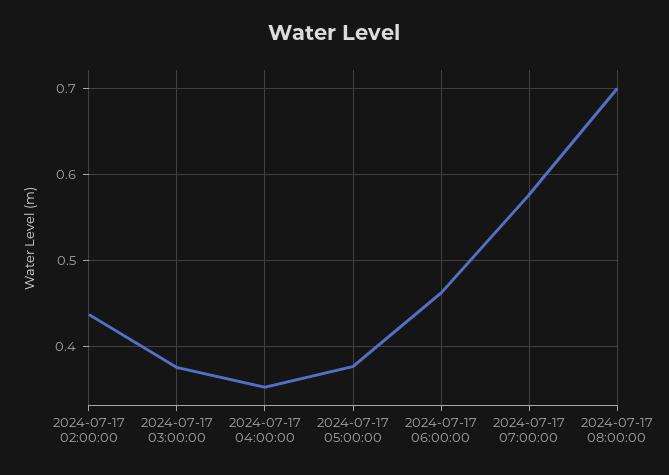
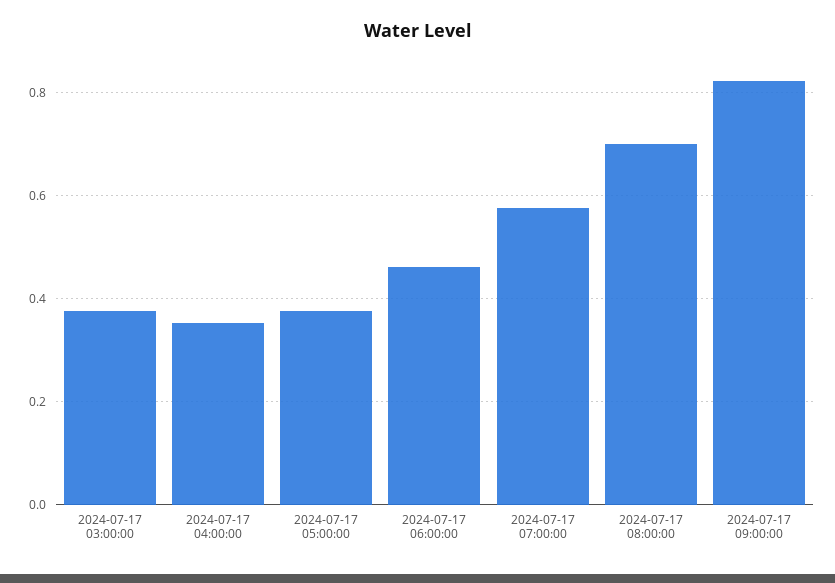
2024-07-17 02:00:00: 0.44 -> none
2024-07-17 09:00:00: none -> 0.82

